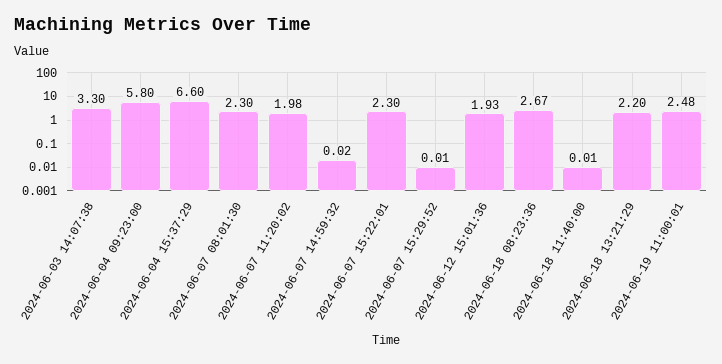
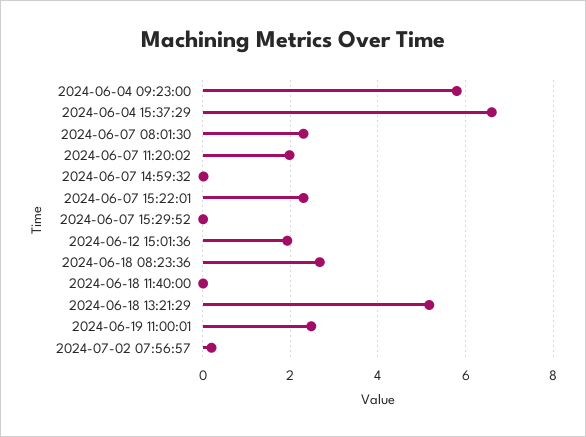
2024-06-03 14:07:38: 3.3 -> none
2024-06-18 13:21:29: 2.2 -> 5.2
2024-07-02 07:56:57: none -> 0.2

